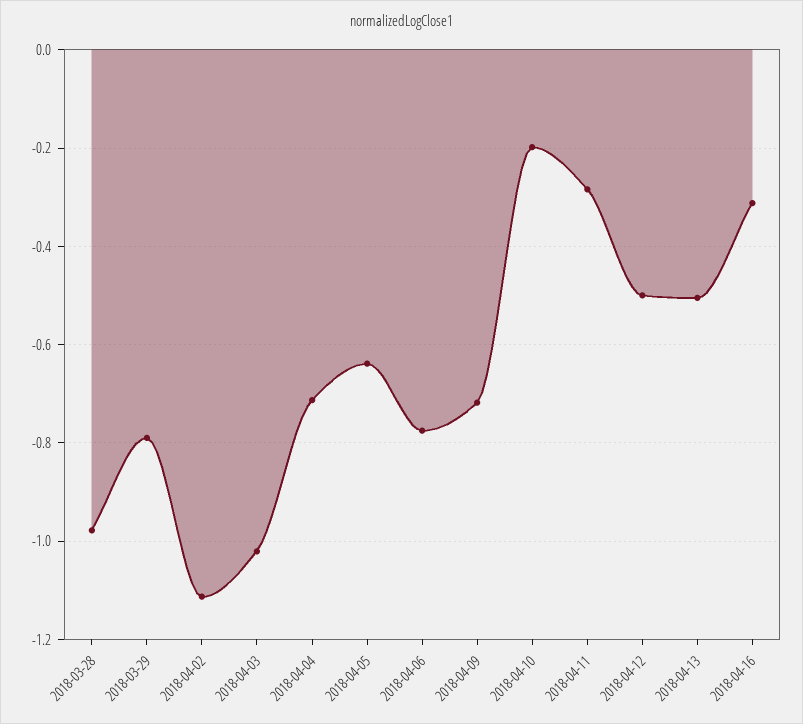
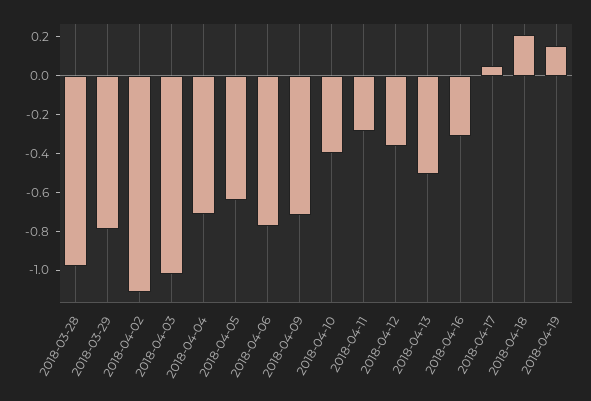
2018-04-10: -0.2 -> -0.4
2018-04-12: -0.5 -> -0.35
2018-04-17: none -> 0.05
2018-04-18: none -> 0.2
2018-04-19: none -> 0.15

